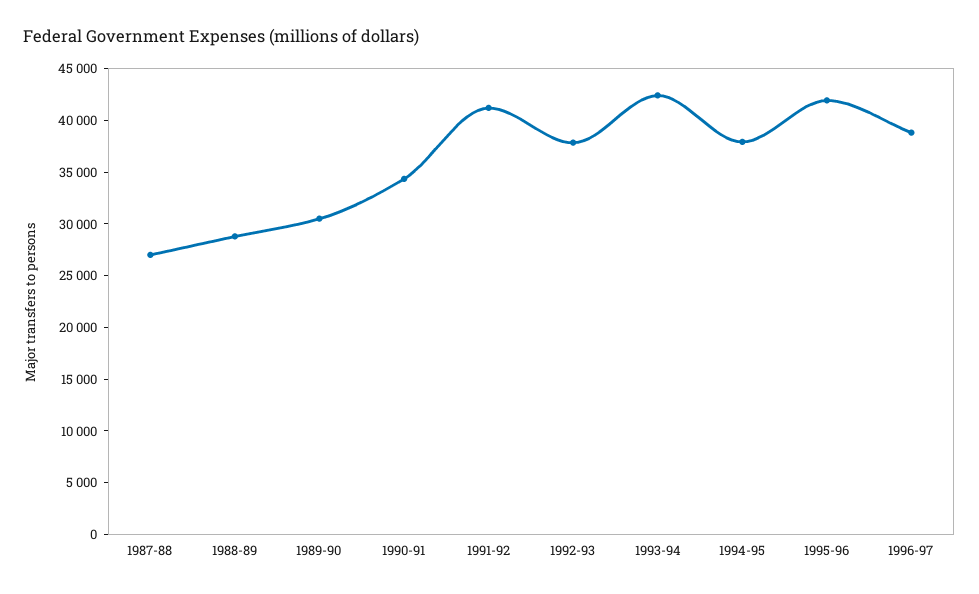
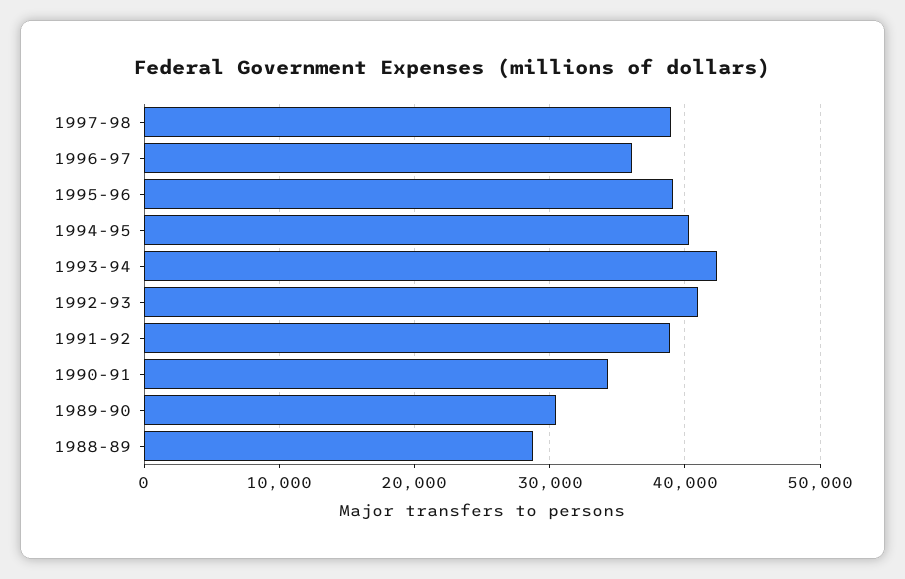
1987-88: 27000 -> none
1991-92: 41000 -> 39000
1992-93: 38000 -> 41000
1994-95: 38000 -> 40000
1995-96: 42000 -> 39000
1996-97: 39000 -> 36000
1997-98: none -> 39000

